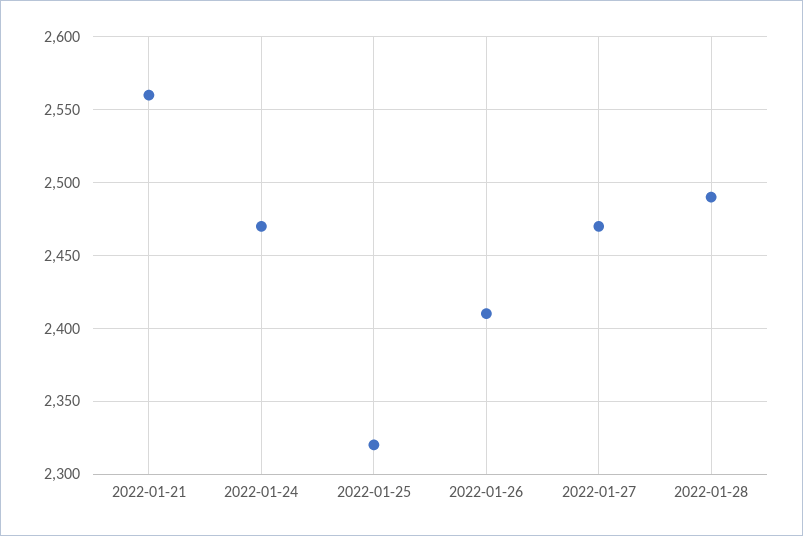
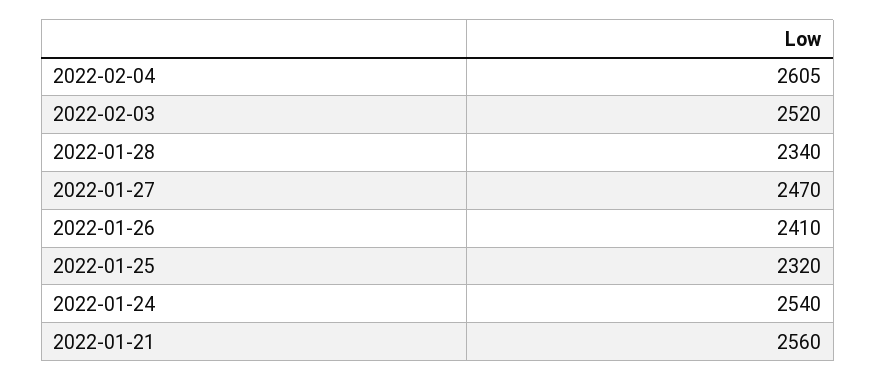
2022-01-24: 2470 -> 2540
2022-01-28: 2490 -> 2340
2022-02-04: none -> 2605
2022-02-03: none -> 2520

